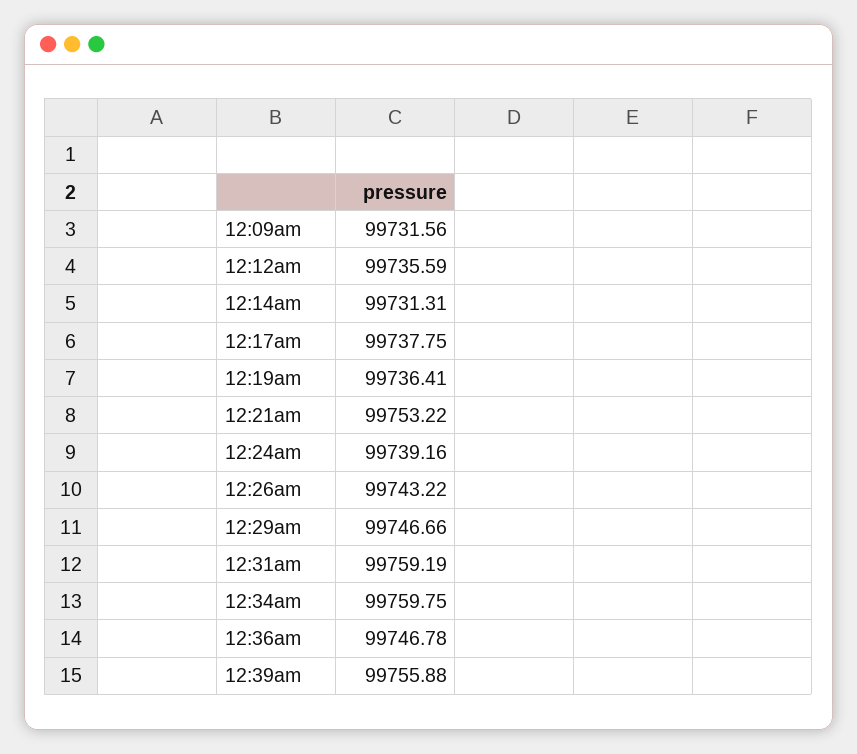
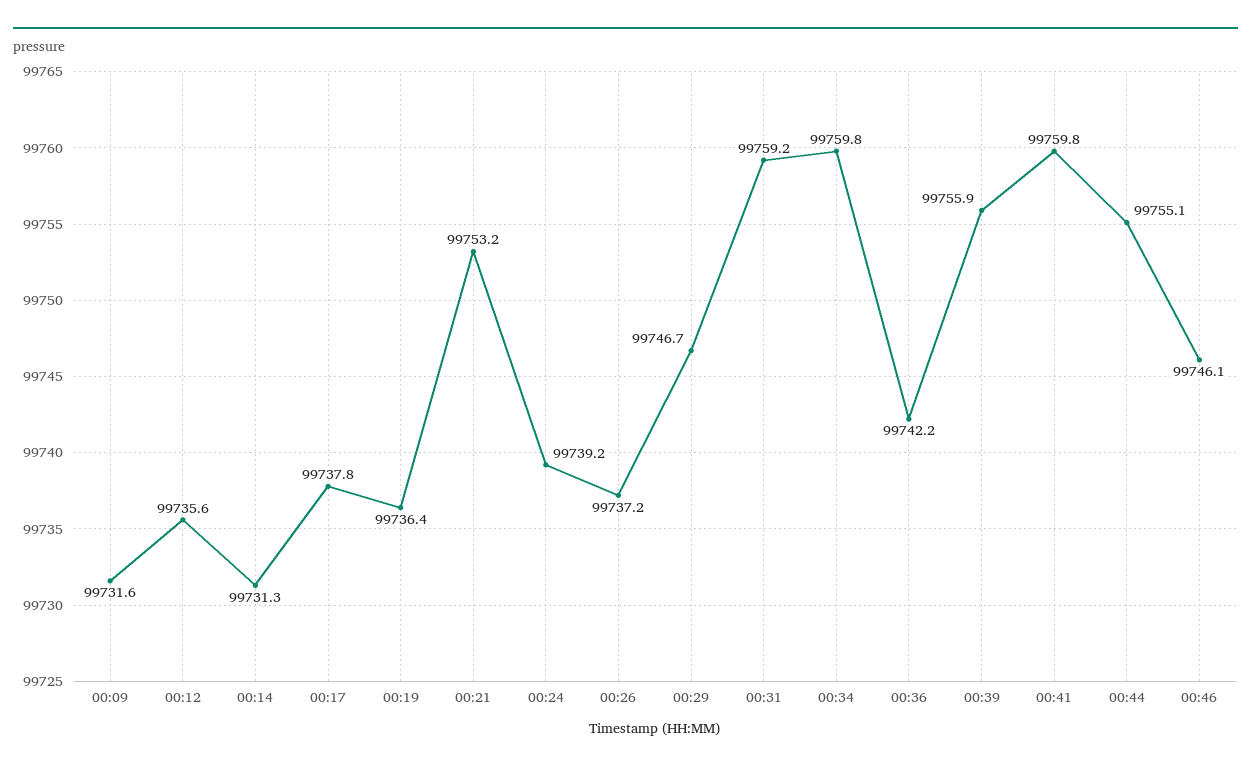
12:26am: 99743.22 -> 99737.2
12:36am: 99746.78 -> 99742.2
00:41: none -> 99759.8
00:44: none -> 99755.1
00:46: none -> 99746.1

